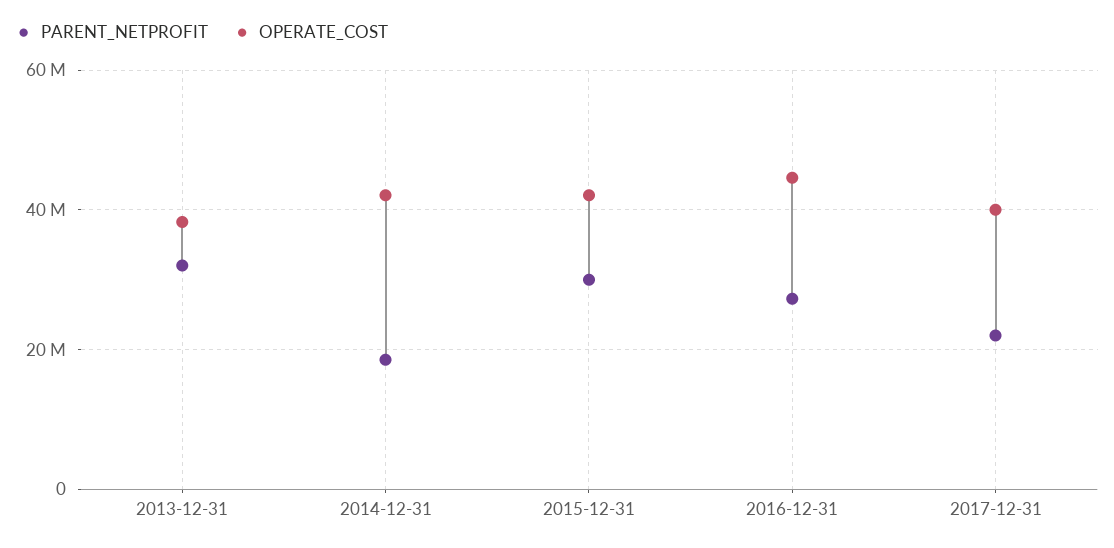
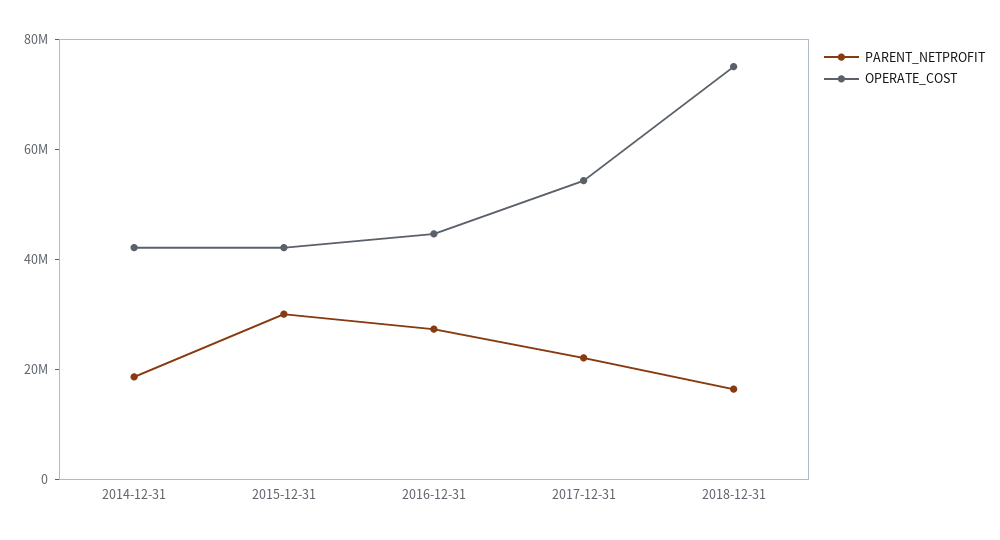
PARENT_NETPROFIT, 2013-12-31: 32000000 -> none
OPERATE_COST, 2013-12-31: 38000000 -> none
OPERATE_COST, 2017-12-31: 40000000 -> 55000000
PARENT_NETPROFIT, 2018-12-31: none -> 15000000
OPERATE_COST, 2018-12-31: none -> 75000000

